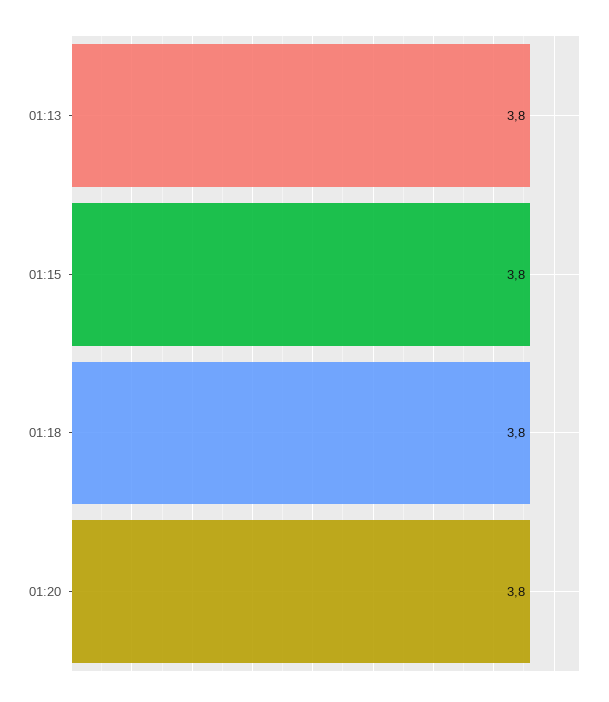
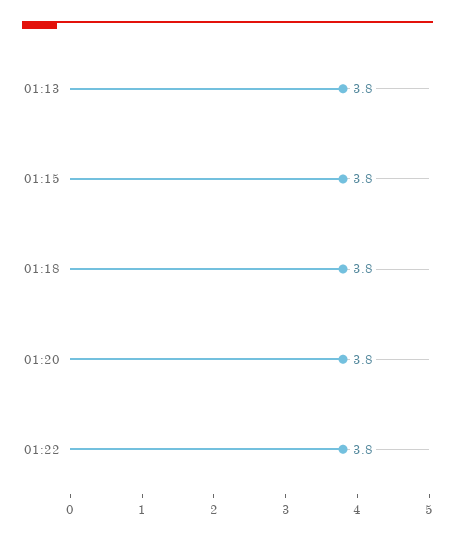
01:22: none -> 3.8

